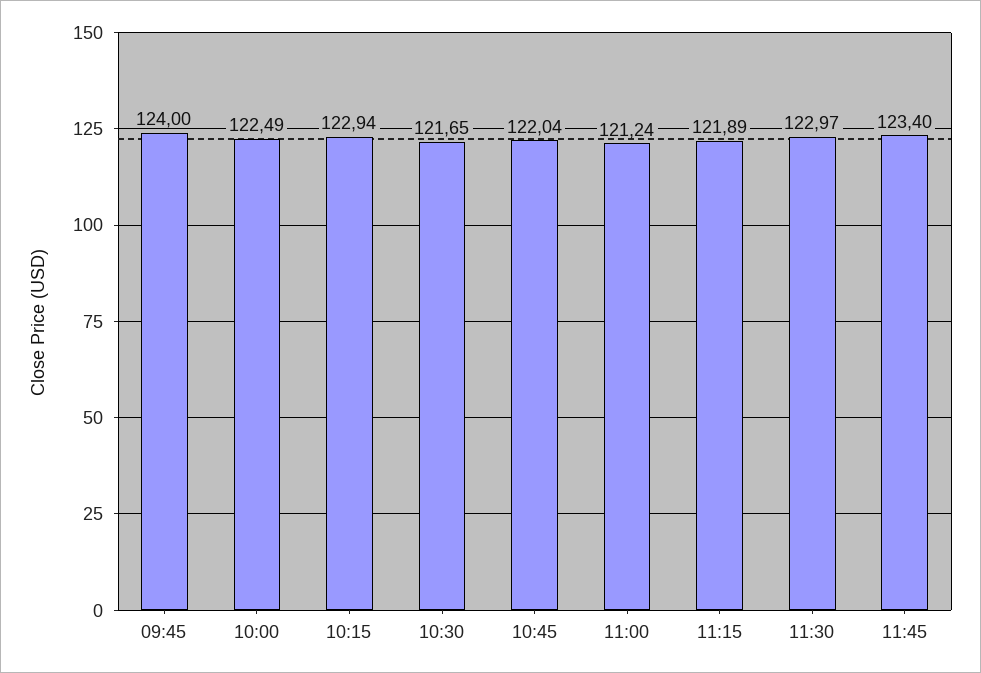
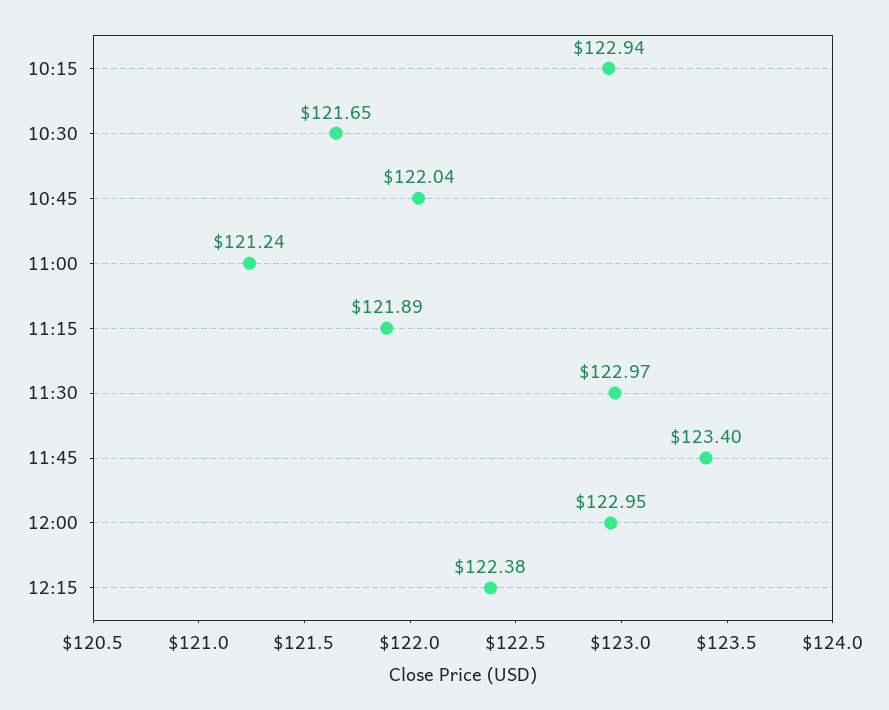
09:45: 124 -> none
10:00: 122.49 -> none
12:00: none -> 122.95
12:15: none -> 122.38

